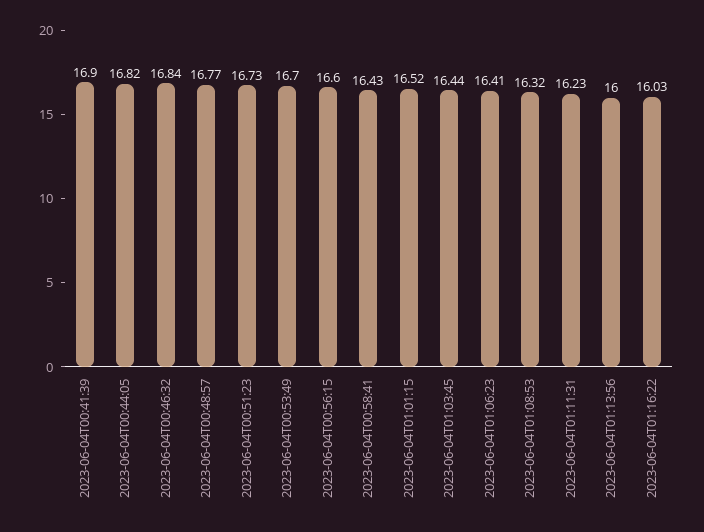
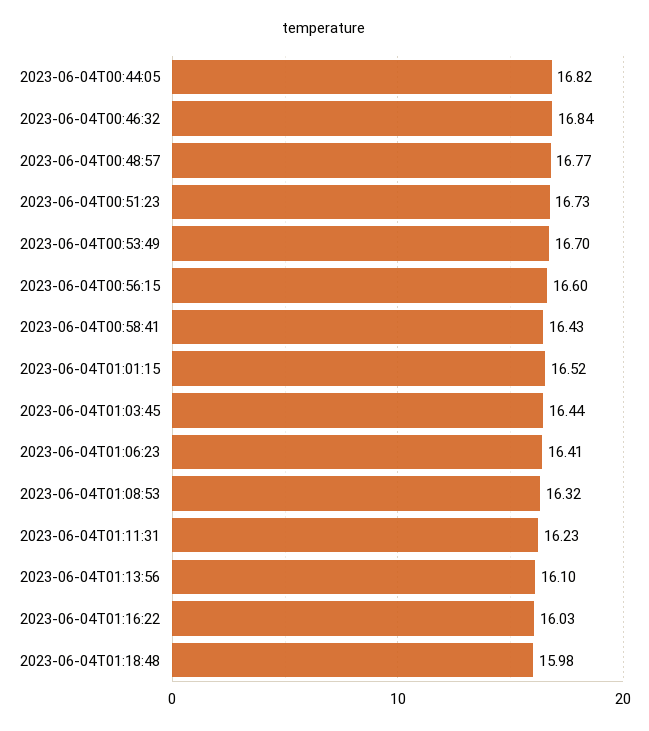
2023-06-04T00:41:39: 16.9 -> none
2023-06-04T01:13:56: 16 -> 16.1
2023-06-04T01:18:48: none -> 15.98

